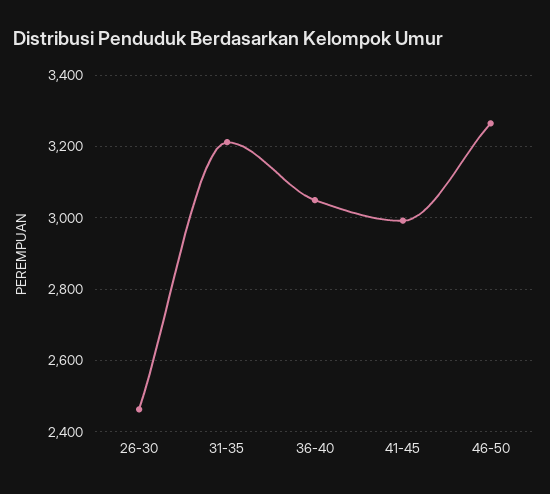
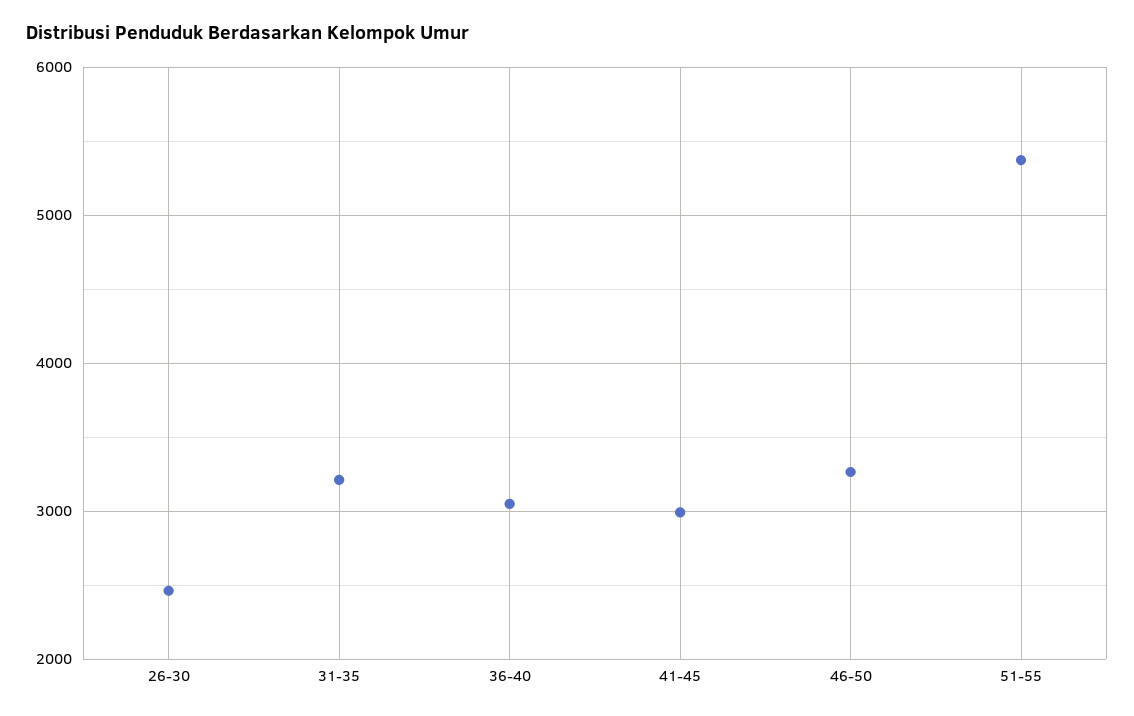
51-55: none -> 5400

